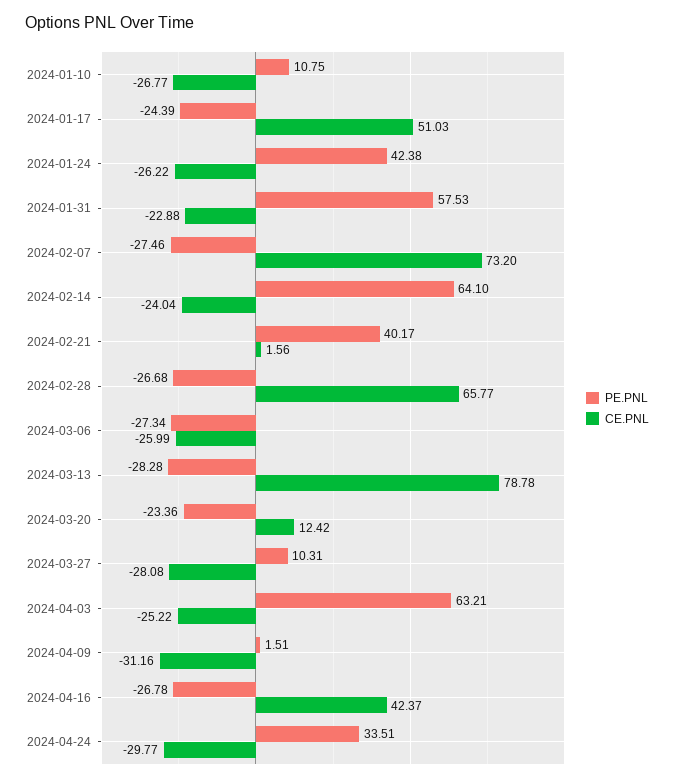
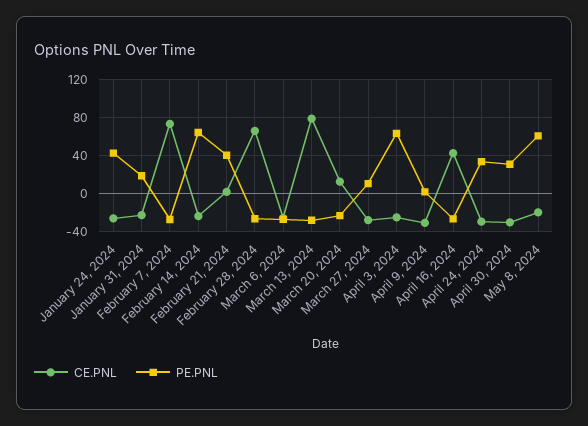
PE.PNL, 2024-01-10: 10.75 -> none
CE.PNL, 2024-01-10: -26.77 -> none
PE.PNL, 2024-01-17: -24.39 -> none
CE.PNL, 2024-01-17: 51.03 -> none
PE.PNL, 2024-01-31: 57.53 -> 20
CE.PNL, April 30, 2024: none -> -30
PE.PNL, April 30, 2024: none -> 30
CE.PNL, May 8, 2024: none -> -20
PE.PNL, May 8, 2024: none -> 60

